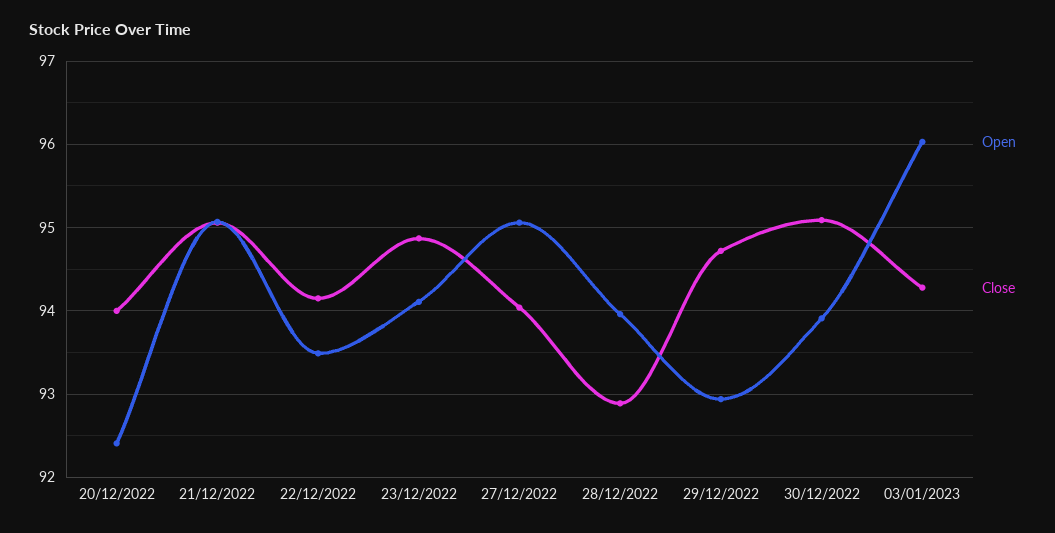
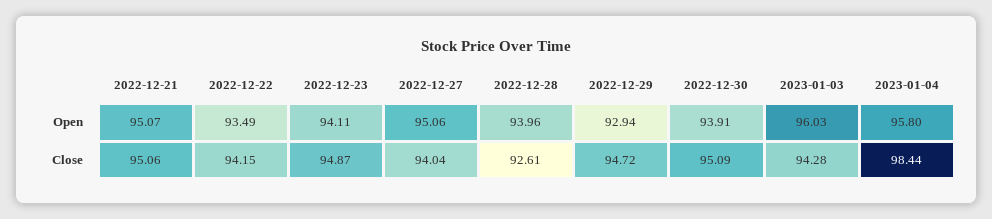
Open, 20/12/2022: 92.4 -> none
Close, 20/12/2022: 94 -> none
Close, 28/12/2022: 92.9 -> 92.61
Open, 2023-01-04: none -> 95.8
Close, 2023-01-04: none -> 98.44

